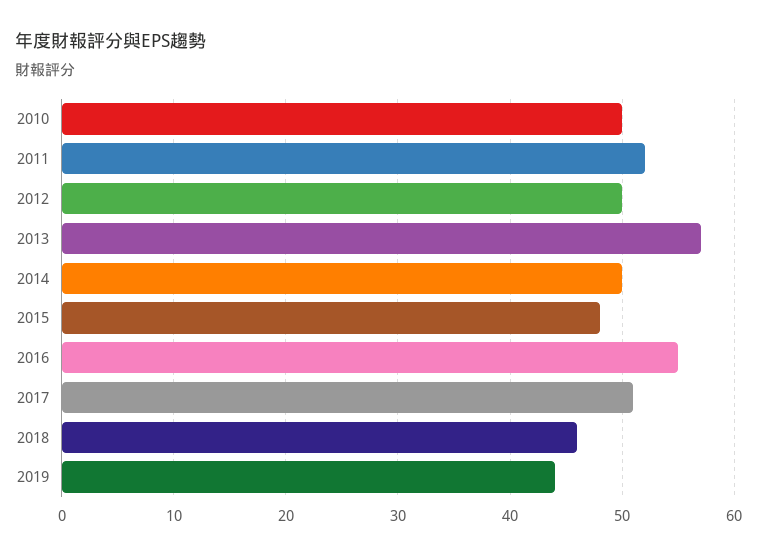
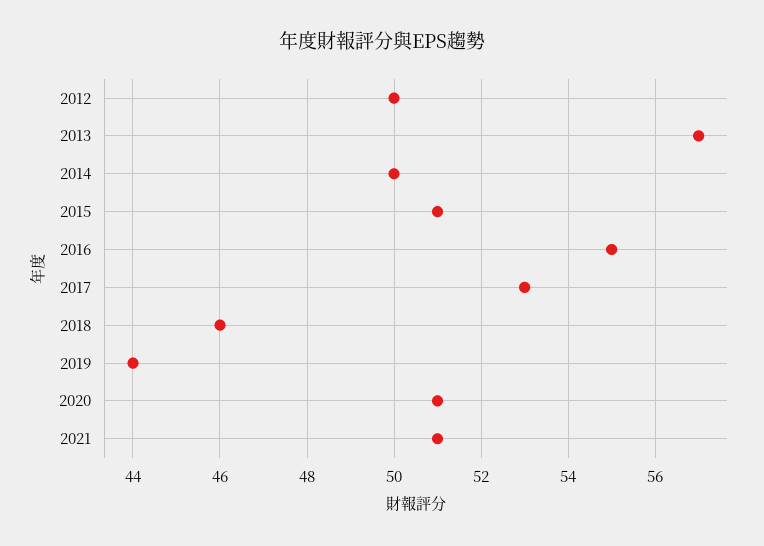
2010: 50 -> none
2011: 52 -> none
2015: 48 -> 51
2017: 51 -> 53
2020: none -> 51
2021: none -> 51

